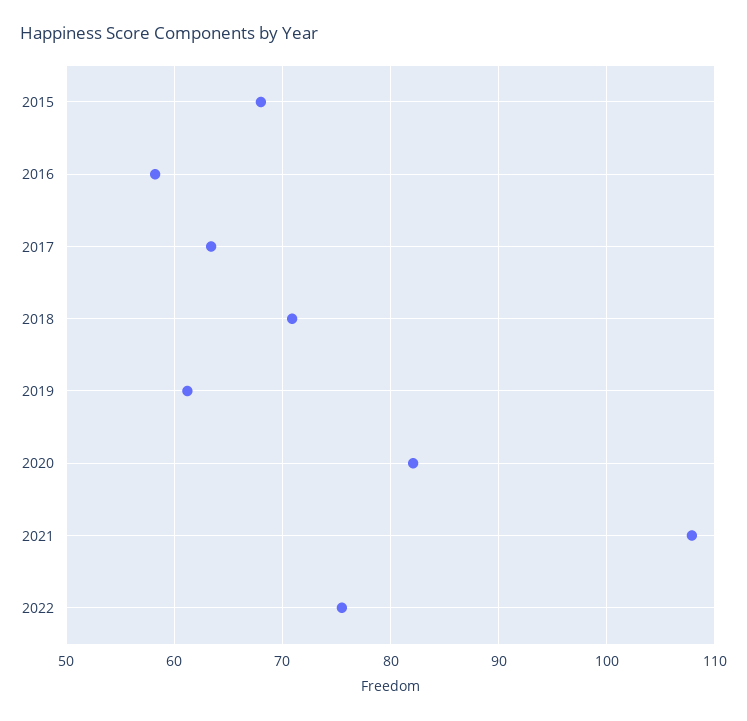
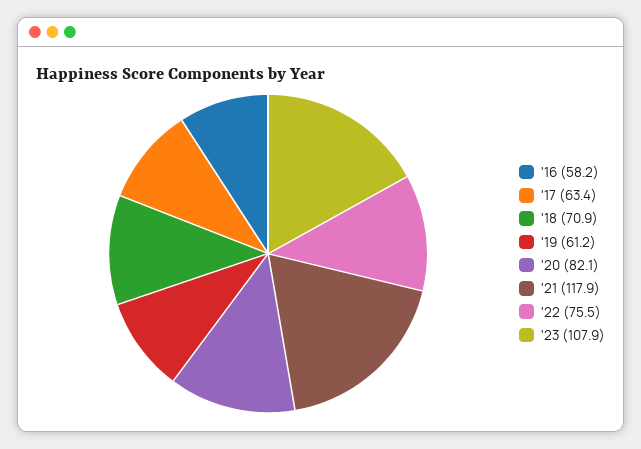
2015: 68 -> none
2021: 108 -> 117.9
'23: none -> 107.9

